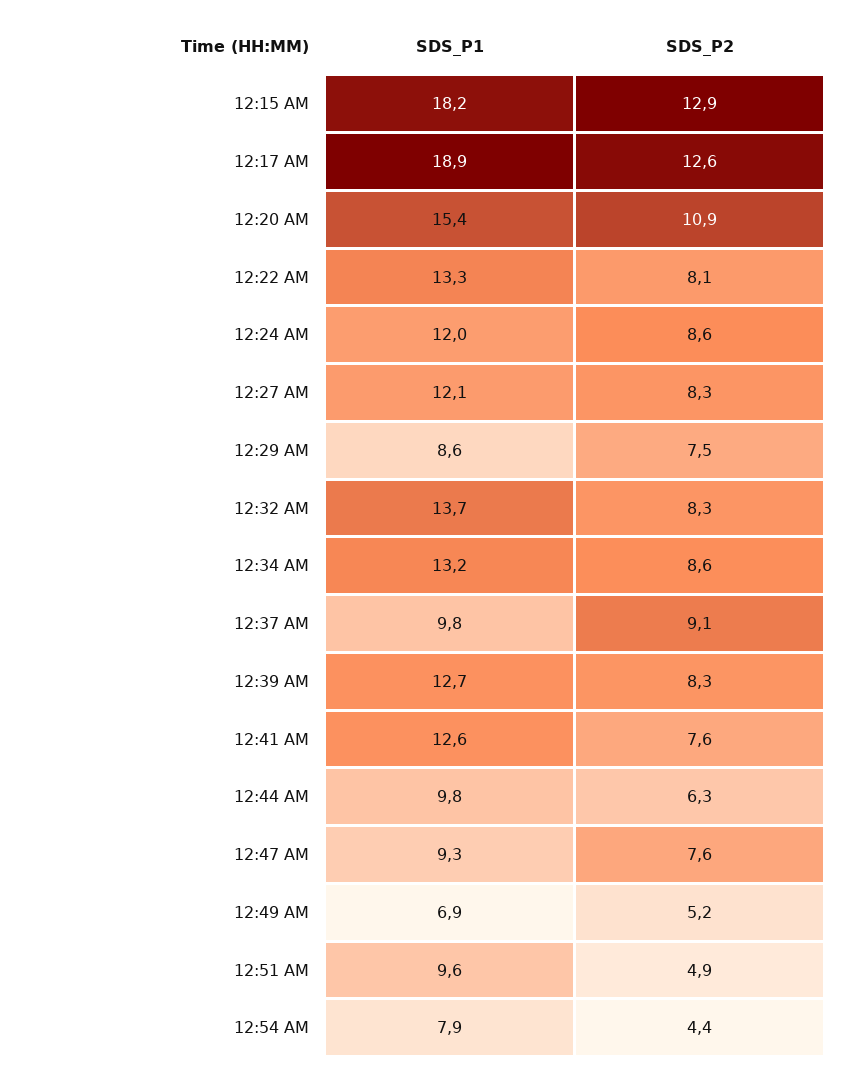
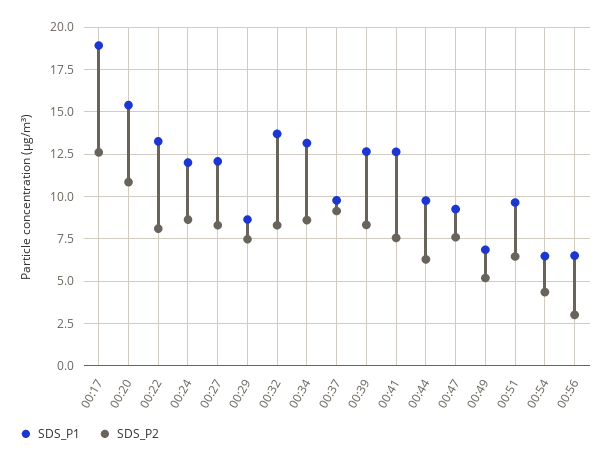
SDS_P1, 12:15 AM: 18.2 -> none
SDS_P2, 12:15 AM: 12.9 -> none
SDS_P2, 12:51 AM: 4.9 -> 6.5
SDS_P1, 12:54 AM: 7.9 -> 6.5
SDS_P1, 00:56: none -> 6.5
SDS_P2, 00:56: none -> 3

